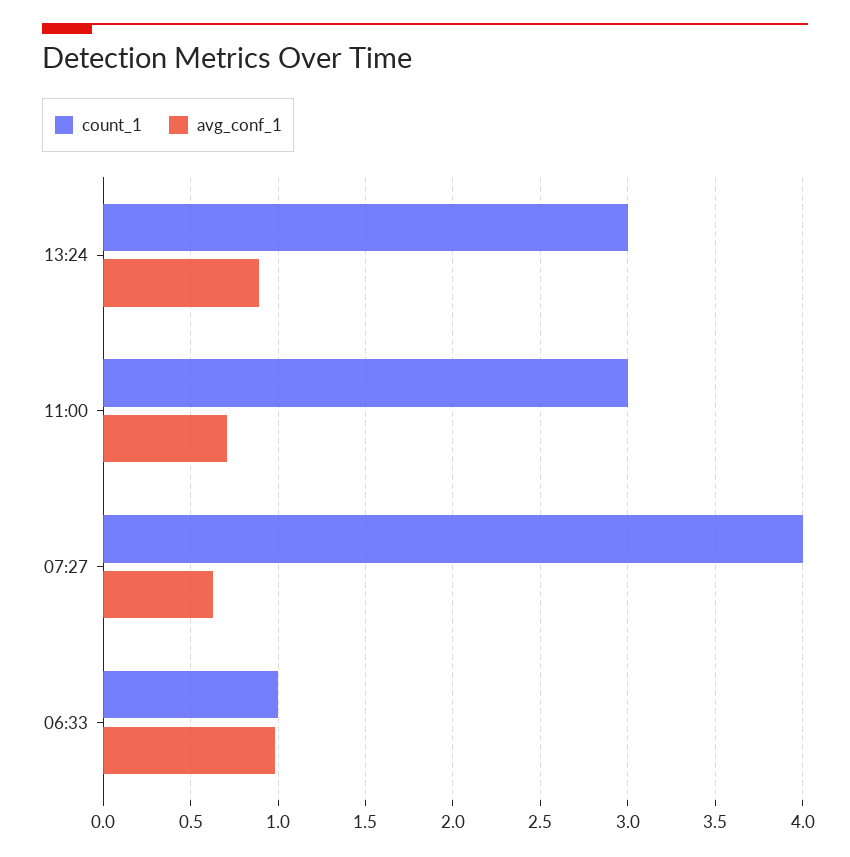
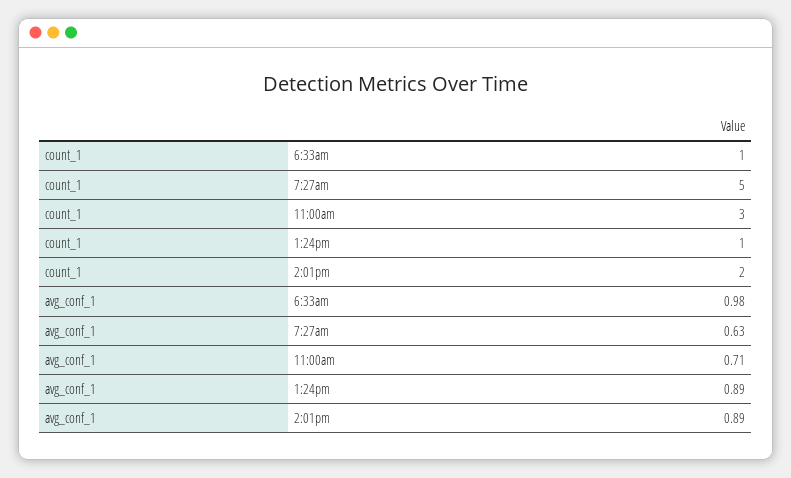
count_1, 13:24: 3 -> 1
count_1, 07:27: 4 -> 5
count_1, 2:01pm: none -> 2
avg_conf_1, 2:01pm: none -> 0.89

